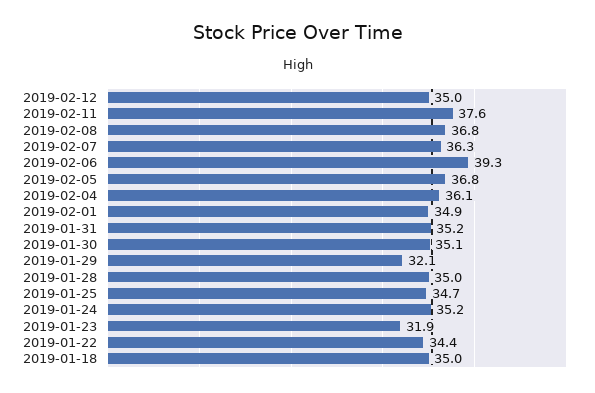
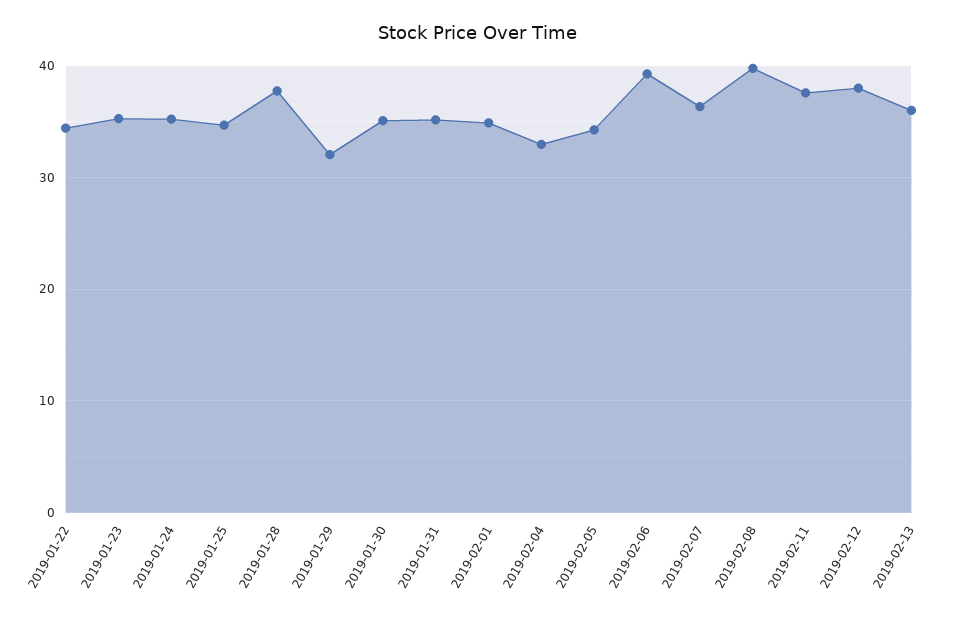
2019-02-12: 35 -> 38
2019-02-08: 36.8 -> 40
2019-02-05: 36.8 -> 34
2019-02-04: 36.1 -> 33
2019-01-28: 35 -> 38
2019-01-23: 31.9 -> 35
2019-01-18: 35 -> none
2019-02-13: none -> 36

